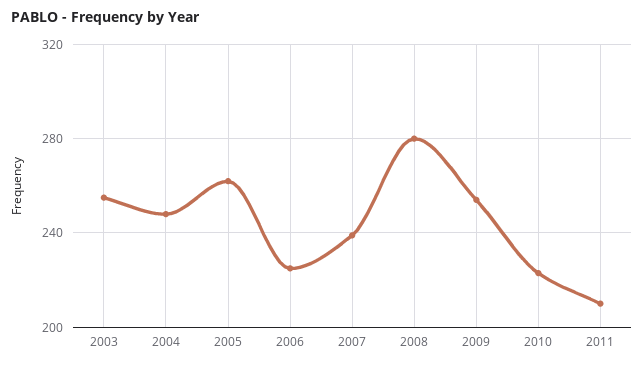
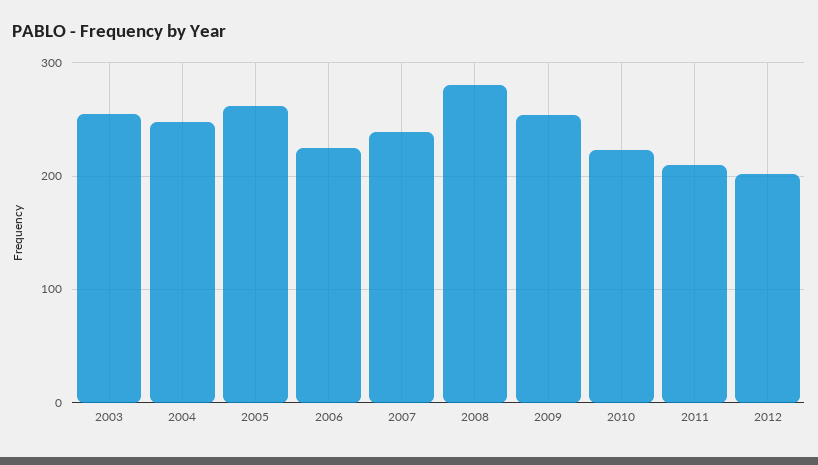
2012: none -> 200

